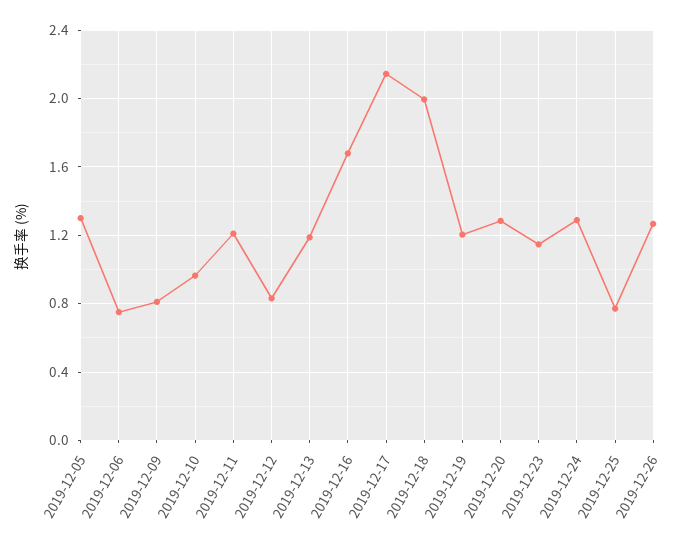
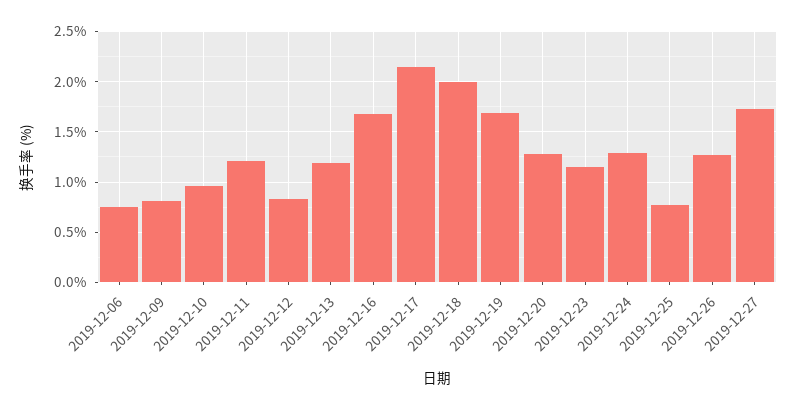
2019-12-05: 1.3 -> none
2019-12-19: 1.2 -> 1.7
2019-12-27: none -> 1.7

